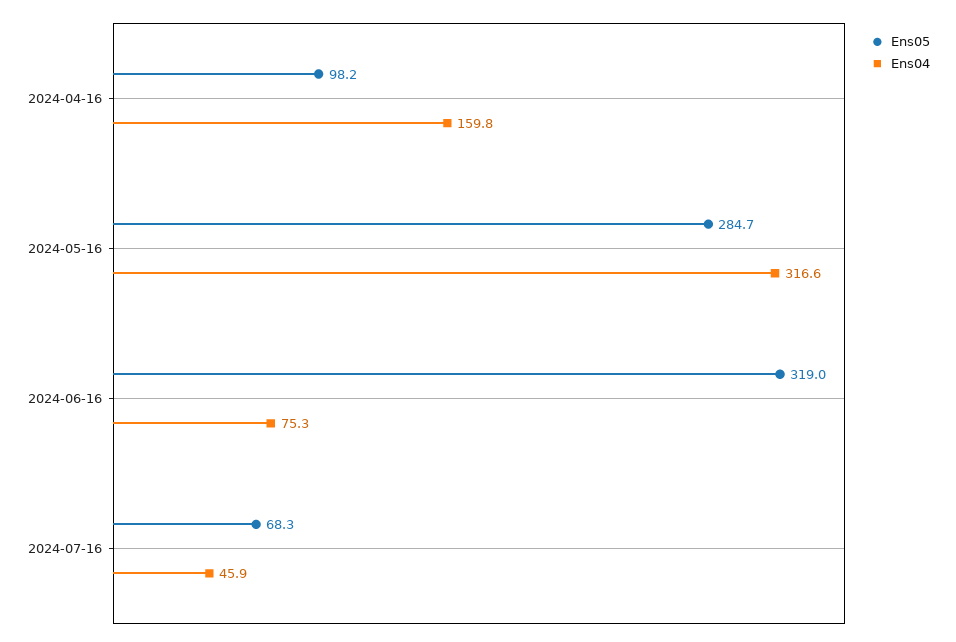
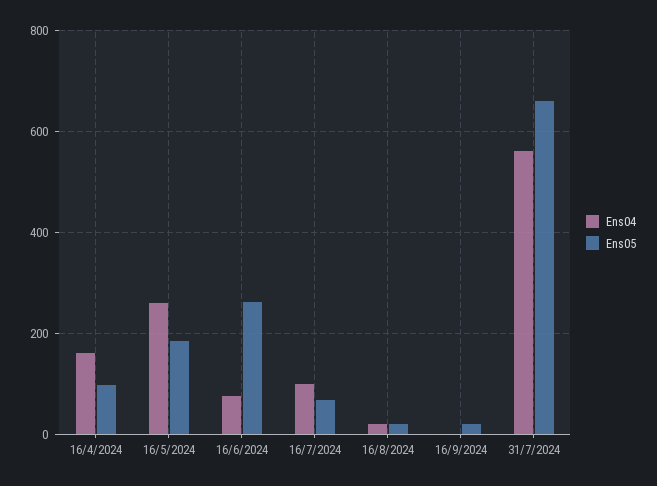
Ens05, 2024-05-16: 284.7 -> 180
Ens04, 2024-05-16: 316.6 -> 260
Ens05, 2024-06-16: 319 -> 260
Ens04, 2024-07-16: 45.9 -> 100
Ens04, 16/8/2024: none -> 20
Ens05, 16/8/2024: none -> 20
Ens04, 16/9/2024: none -> 0
Ens05, 16/9/2024: none -> 20
Ens04, 31/7/2024: none -> 560
Ens05, 31/7/2024: none -> 660

